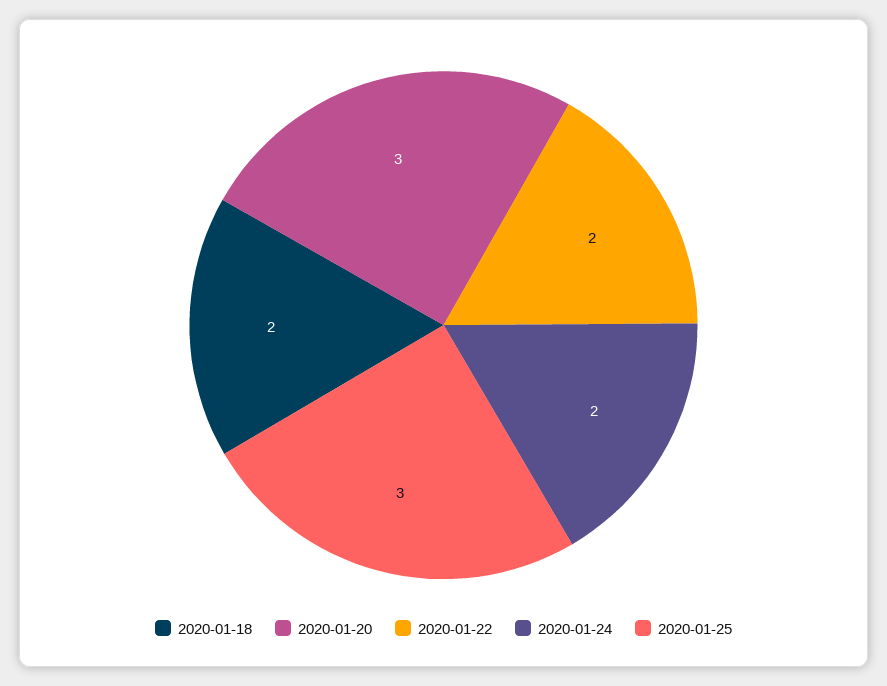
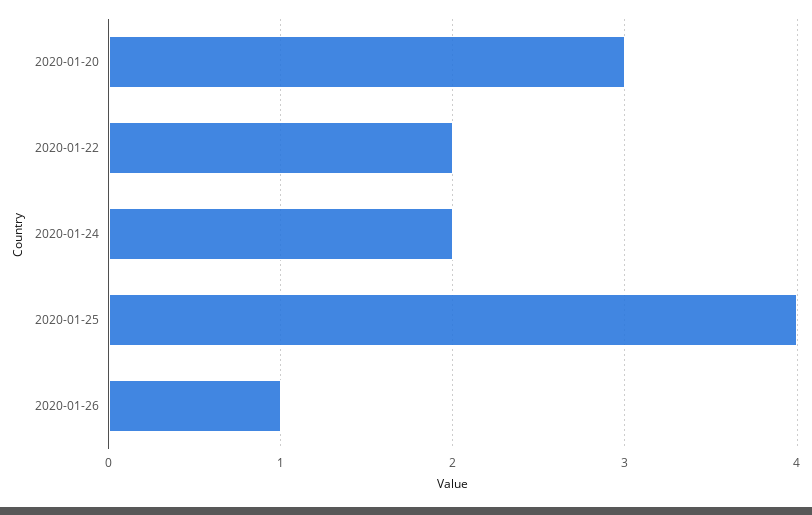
2020-01-18: 2 -> none
2020-01-25: 3 -> 4
2020-01-26: none -> 1

